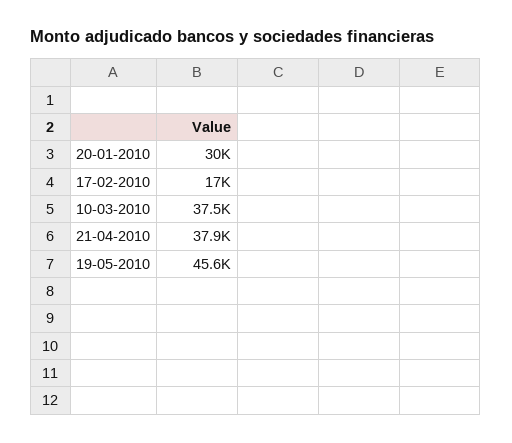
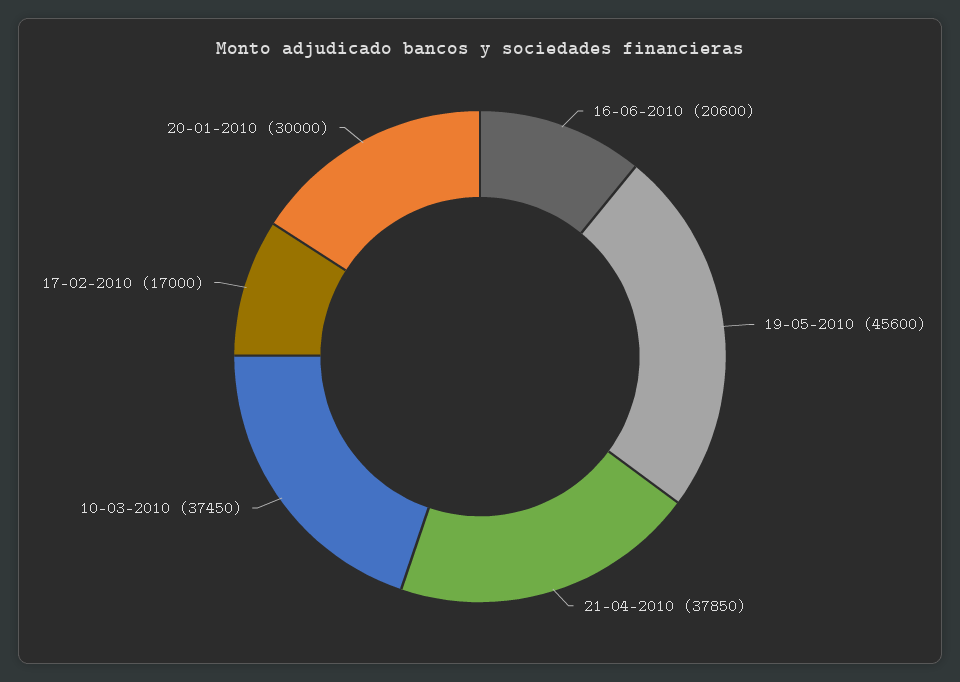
16-06-2010: none -> 20600

